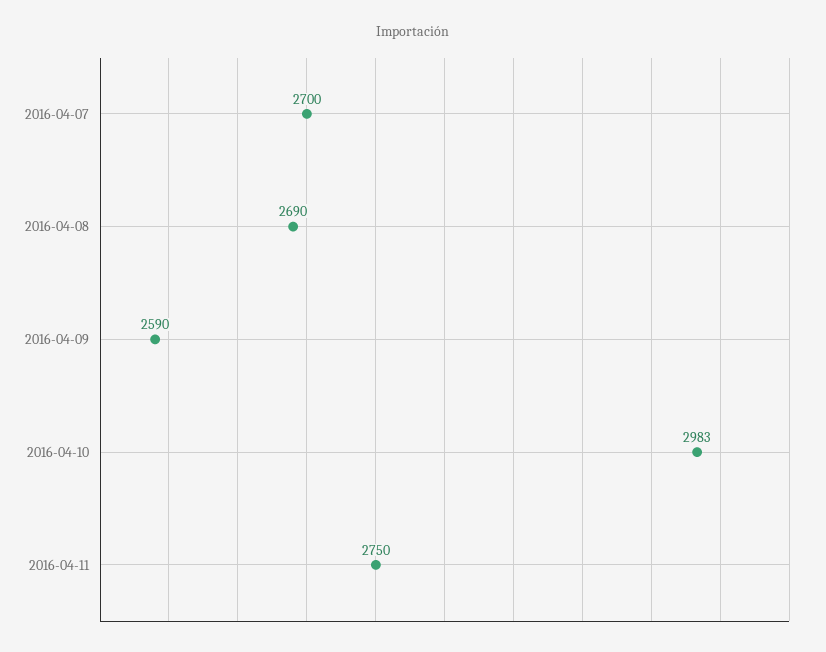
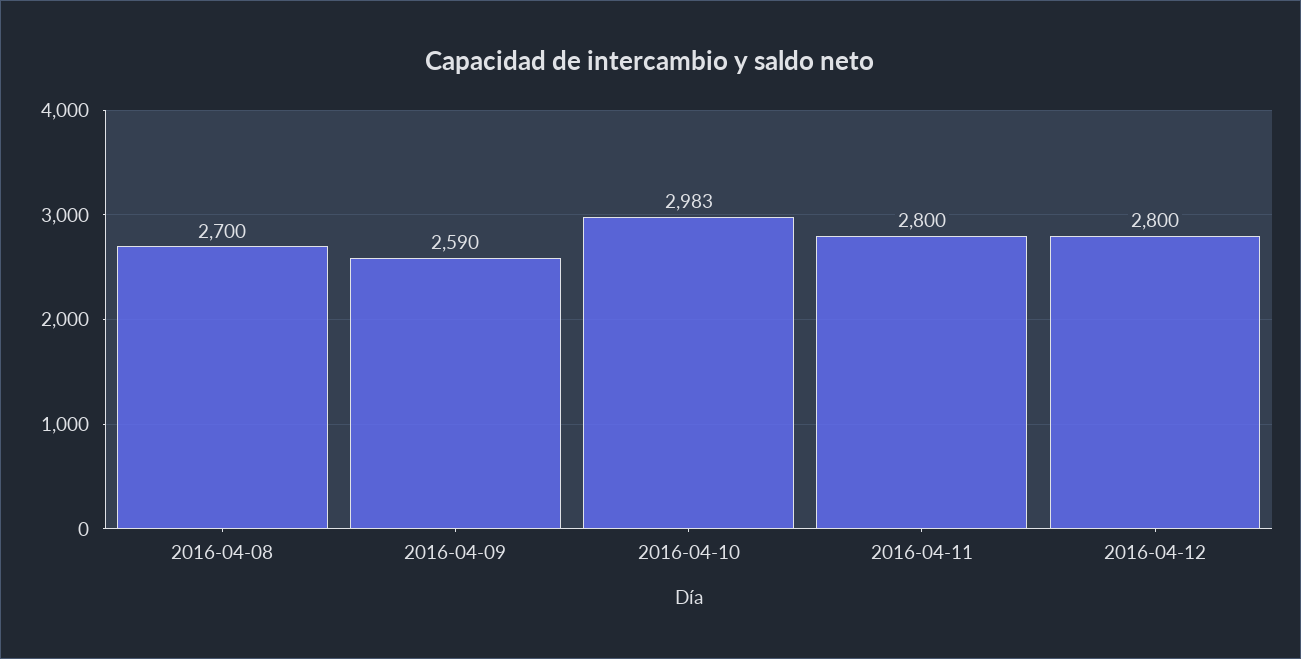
2016-04-07: 2700 -> none
2016-04-08: 2690 -> 2700
2016-04-11: 2750 -> 2800
2016-04-12: none -> 2800

